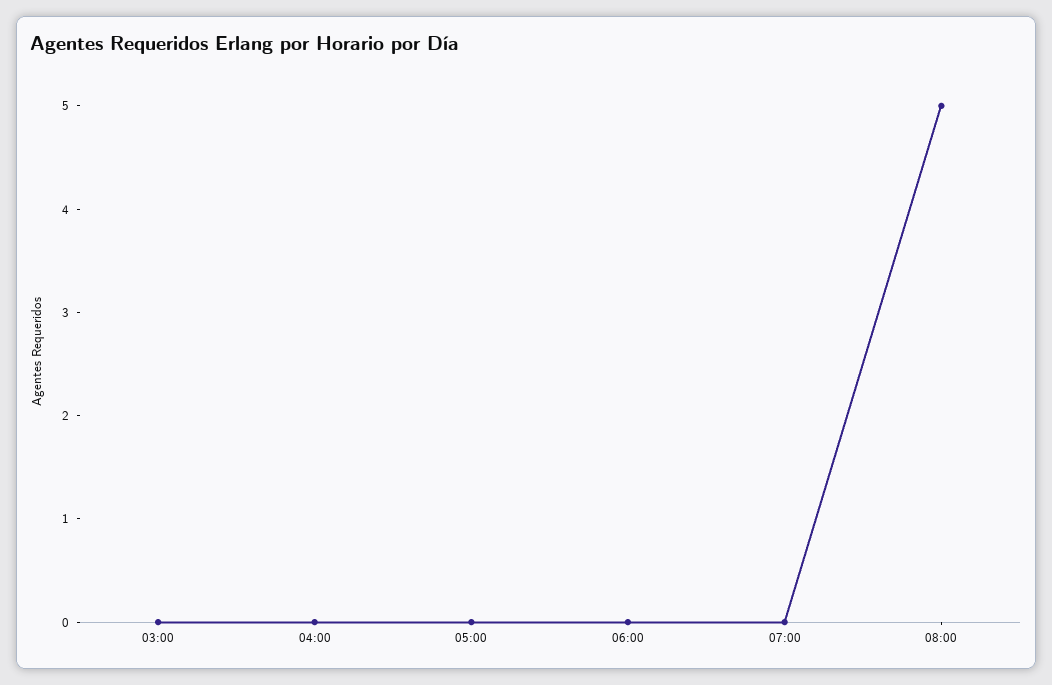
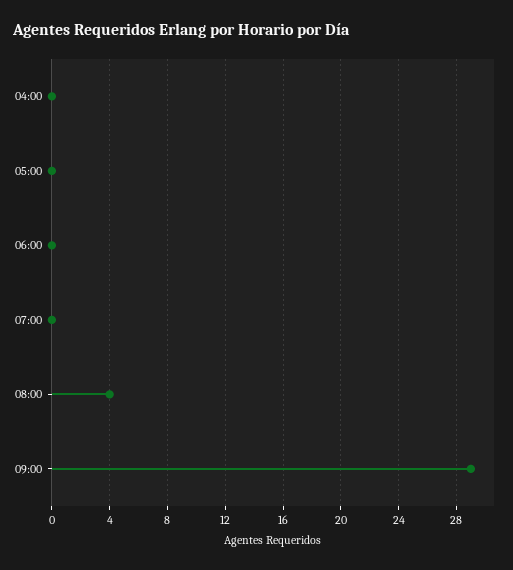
03:00: 0 -> none
08:00: 5 -> 4
09:00: none -> 29

